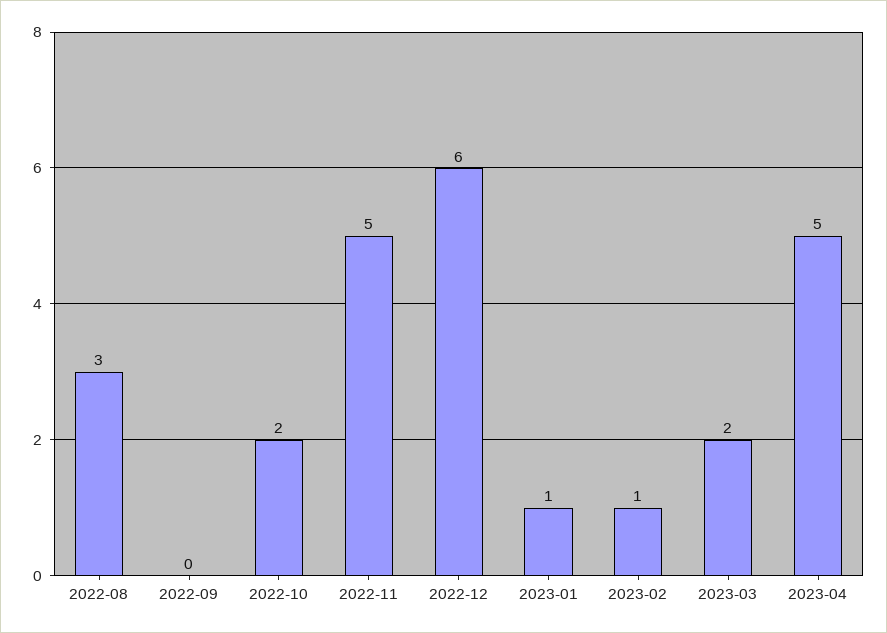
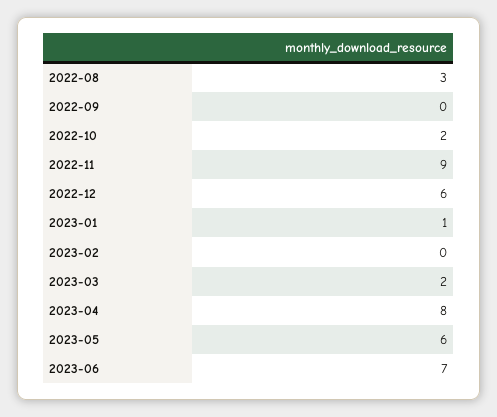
2022-11: 5 -> 9
2023-02: 1 -> 0
2023-04: 5 -> 8
2023-05: none -> 6
2023-06: none -> 7

